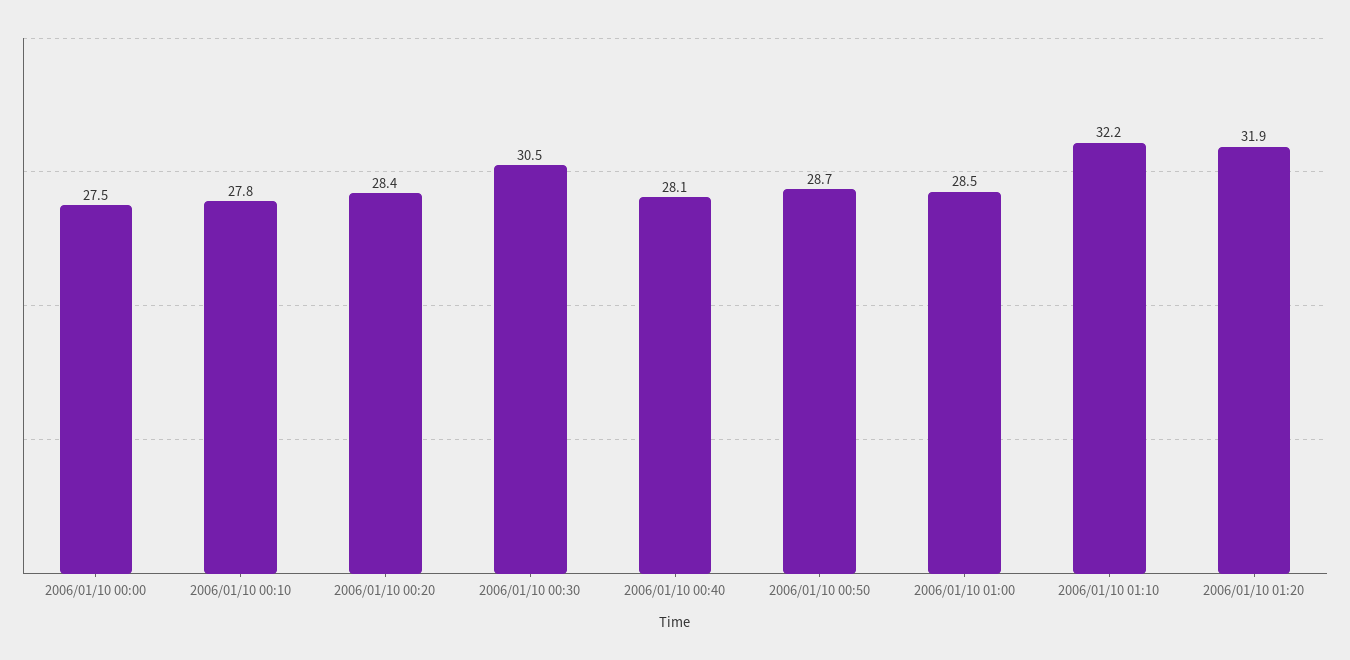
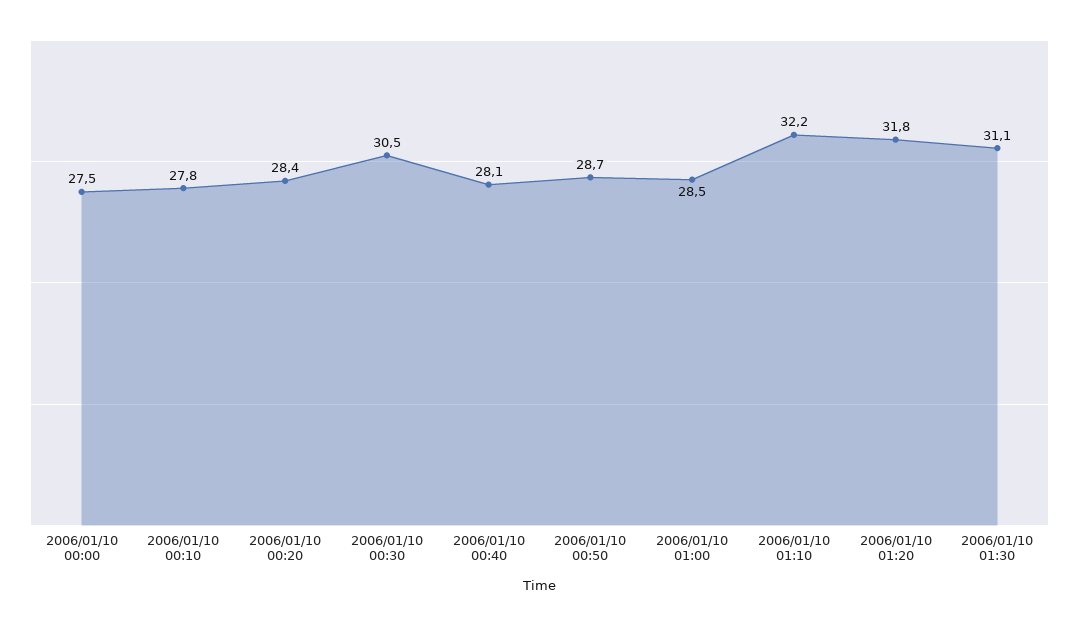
2006/01/10 01:20: 31.9 -> 31.8
2006/01/10 01:30: none -> 31.1

